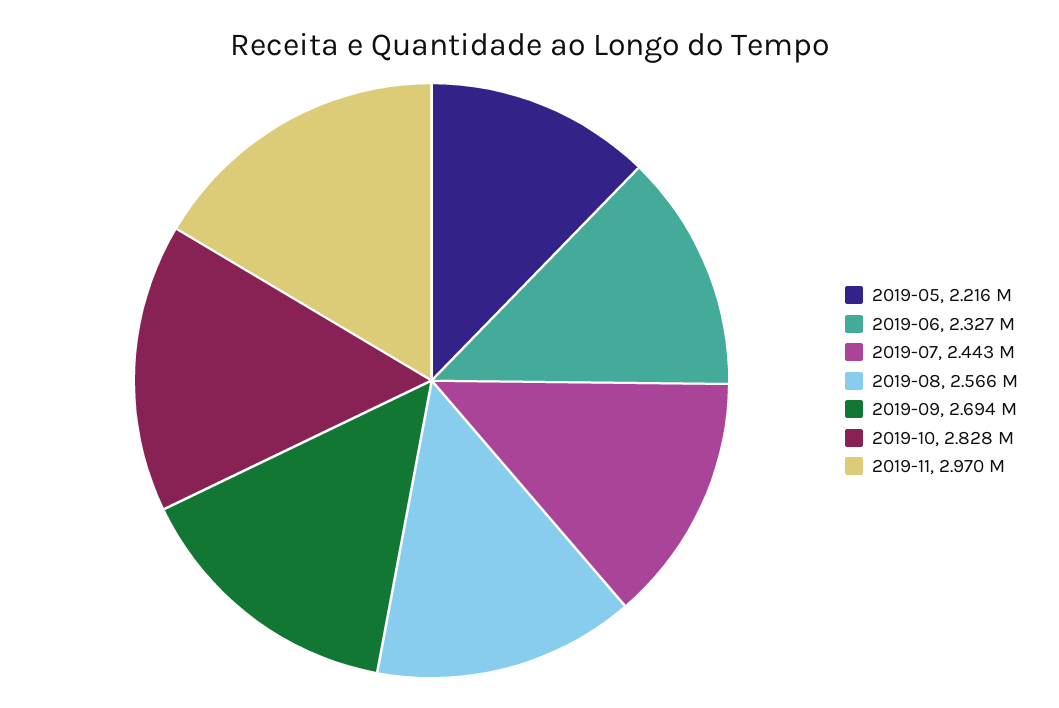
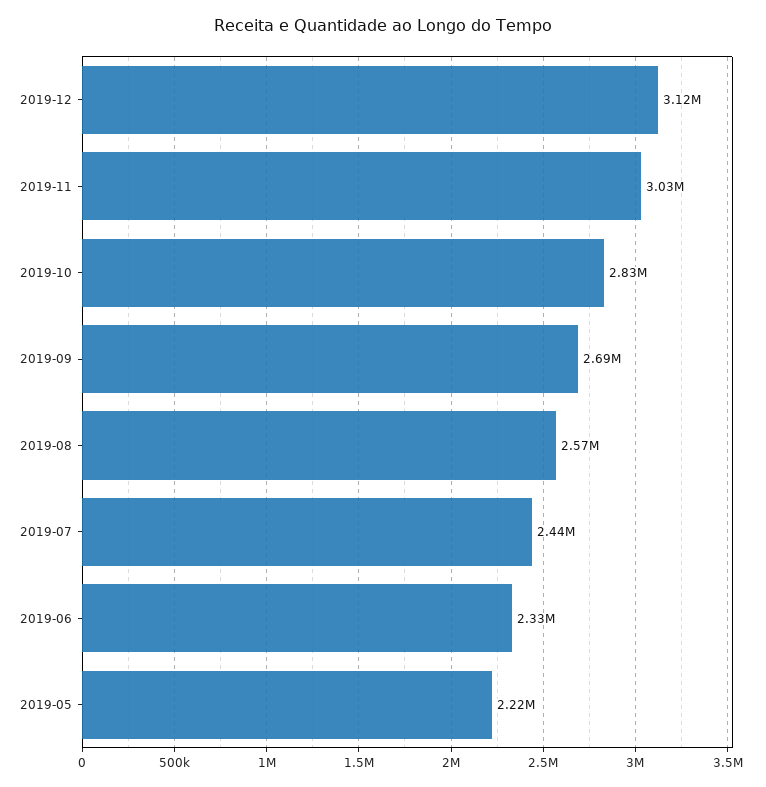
2019-11: 2970000 -> 3030000
2019-12: none -> 3120000

